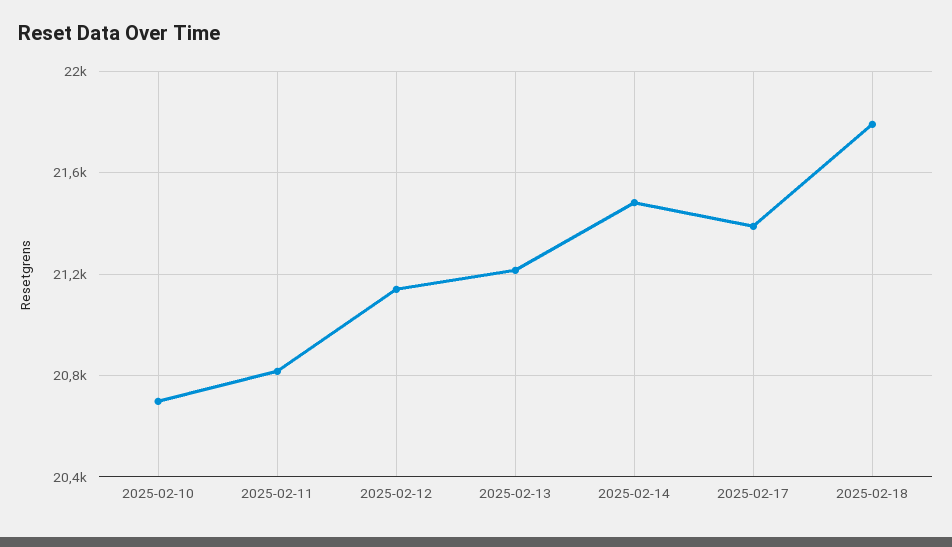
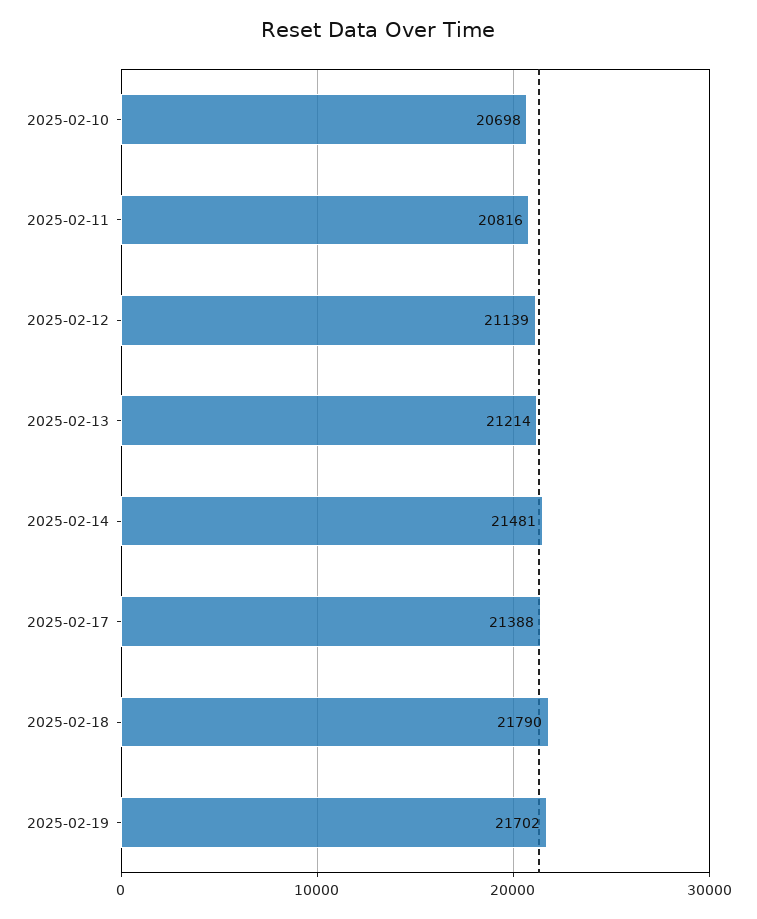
2025-02-19: none -> 21702

